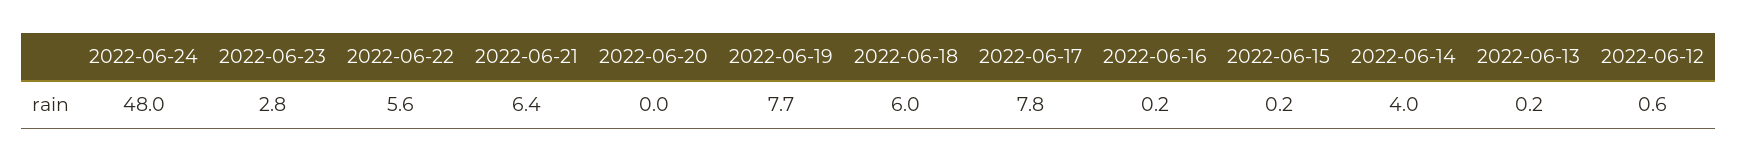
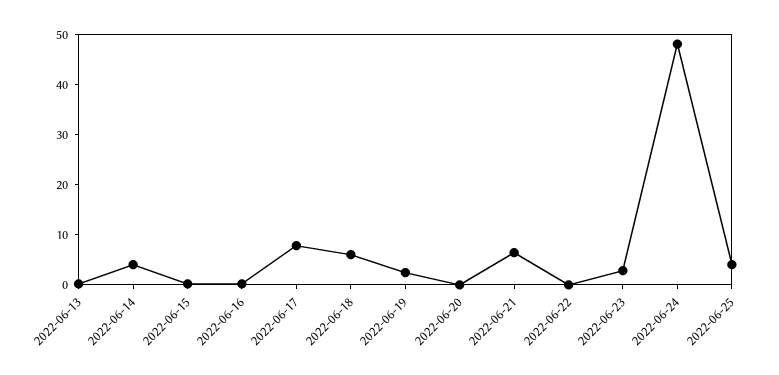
2022-06-22: 5.6 -> 0
2022-06-19: 7.7 -> 2
2022-06-12: 0.6 -> none
2022-06-25: none -> 4

